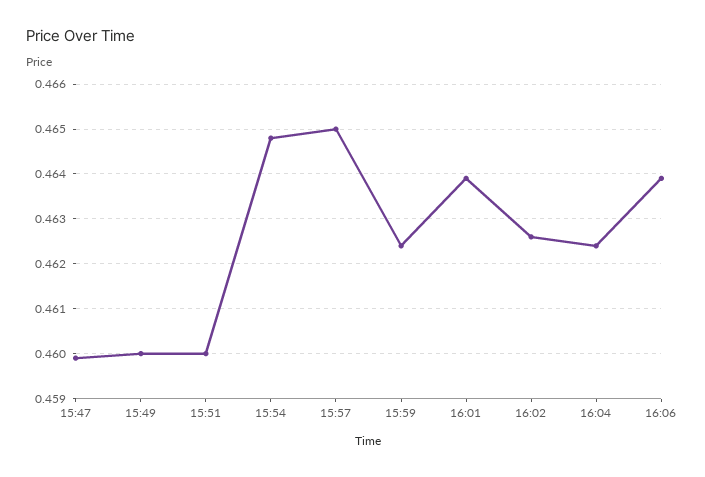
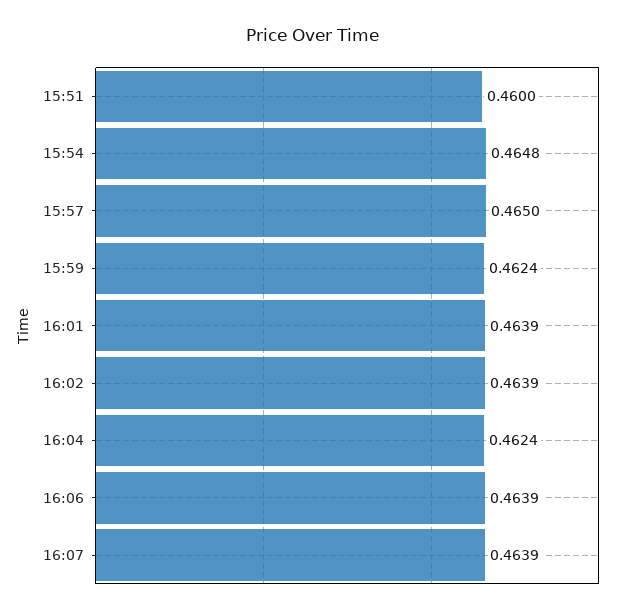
15:47: 0.46 -> none
15:49: 0.46 -> none
16:02: 0.4625 -> 0.4639
16:07: none -> 0.4639

